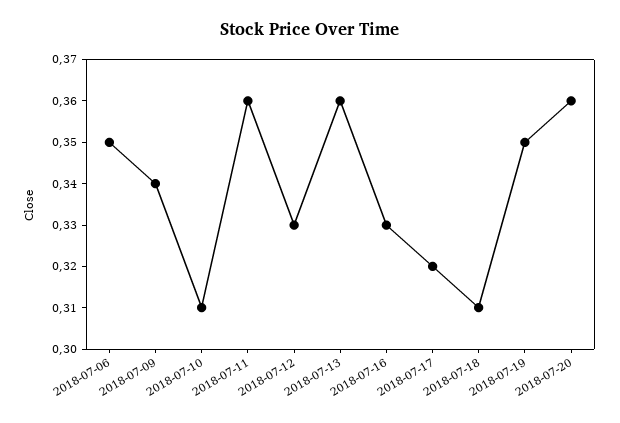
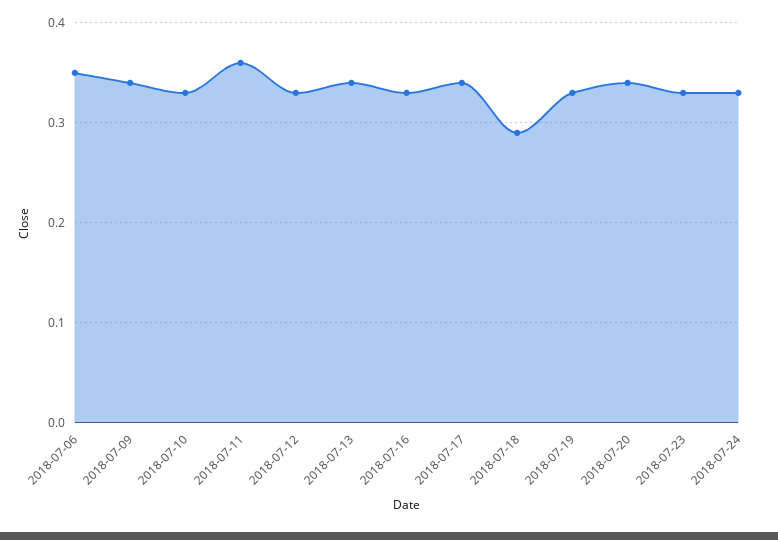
2018-07-10: 0.31 -> 0.33
2018-07-13: 0.36 -> 0.34
2018-07-17: 0.32 -> 0.34
2018-07-18: 0.31 -> 0.29
2018-07-19: 0.35 -> 0.33
2018-07-20: 0.36 -> 0.34
2018-07-23: none -> 0.33
2018-07-24: none -> 0.33

